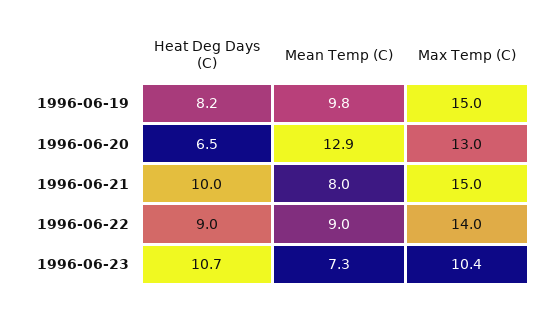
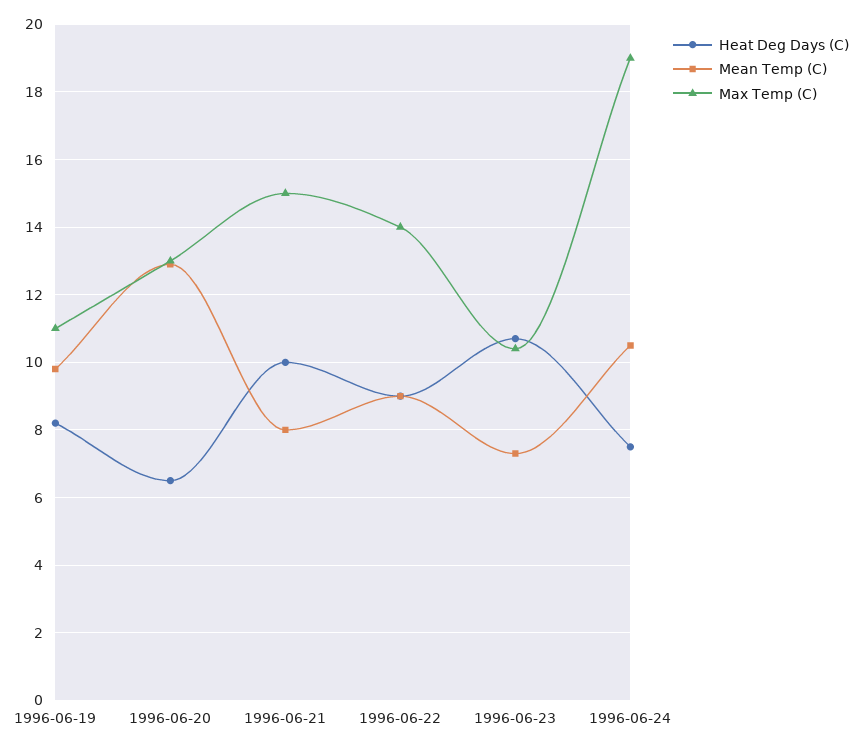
Max Temp (C), 1996-06-19: 15 -> 11
Heat Deg Days (C), 1996-06-24: none -> 7.5
Mean Temp (C), 1996-06-24: none -> 10.5
Max Temp (C), 1996-06-24: none -> 19

